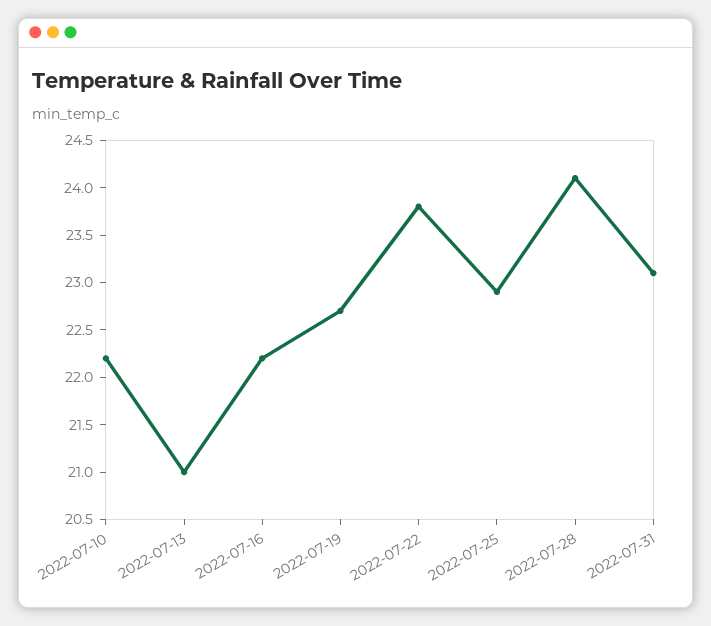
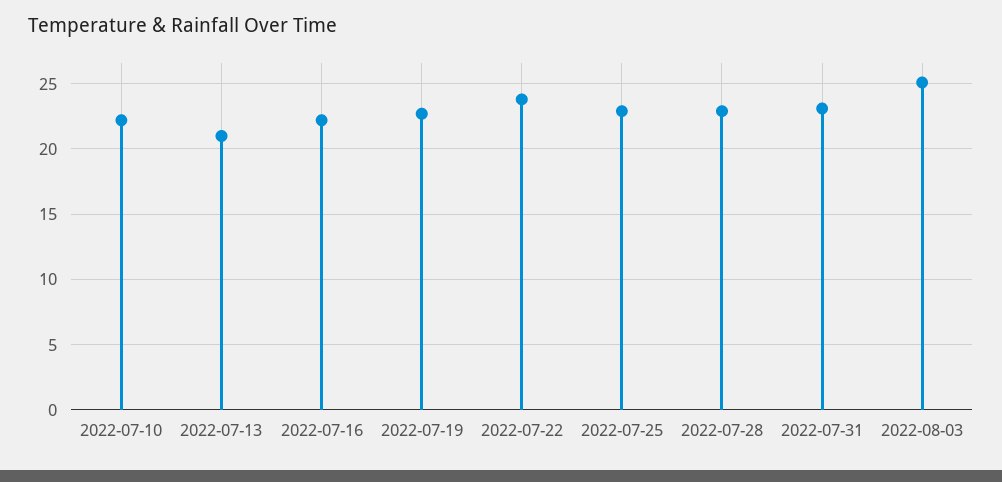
2022-07-28: 24.1 -> 23
2022-08-03: none -> 25

